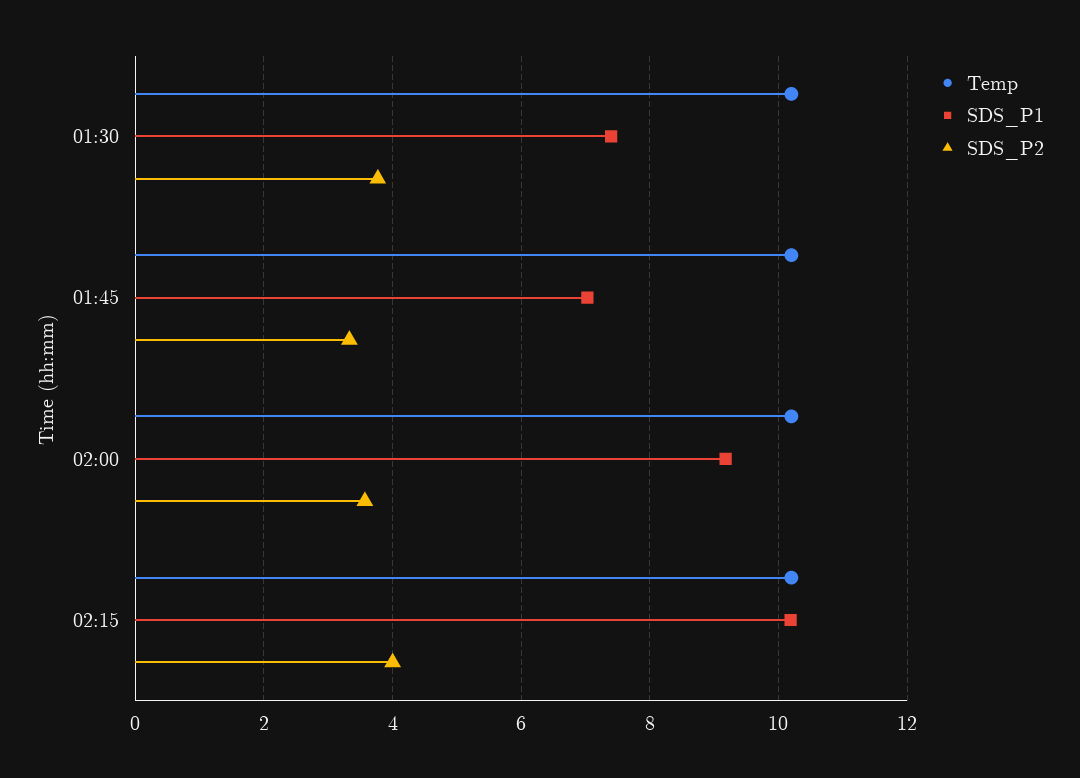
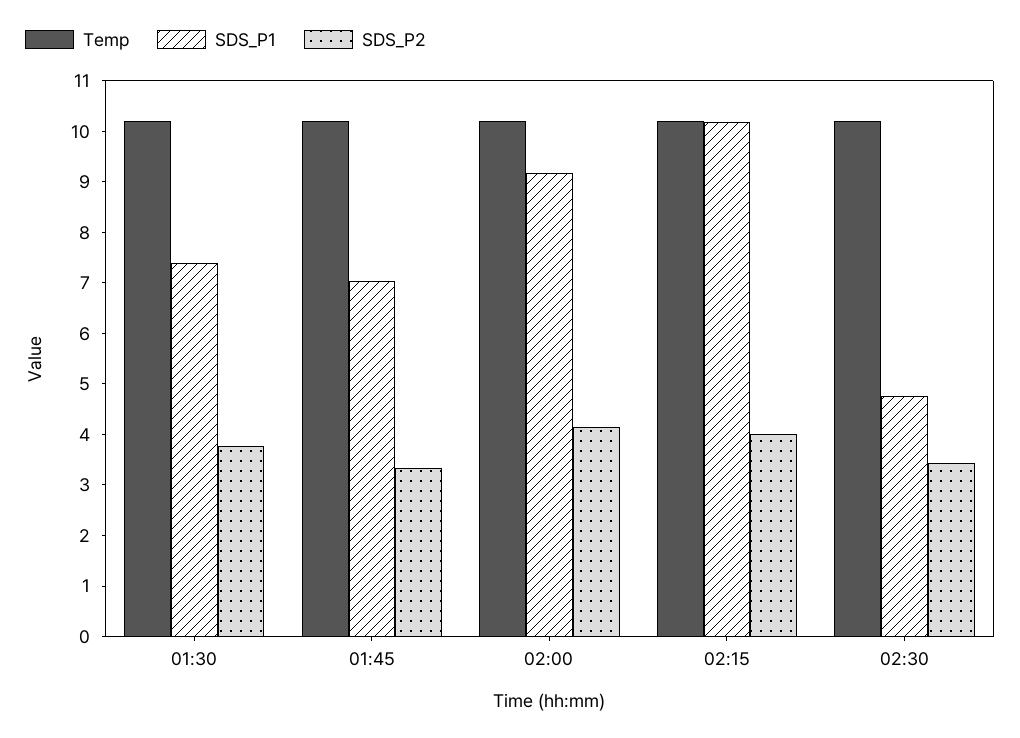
SDS_P2, 02:00: 3.6 -> 4.2
Temp, 02:30: none -> 10.2
SDS_P1, 02:30: none -> 4.8
SDS_P2, 02:30: none -> 3.4

